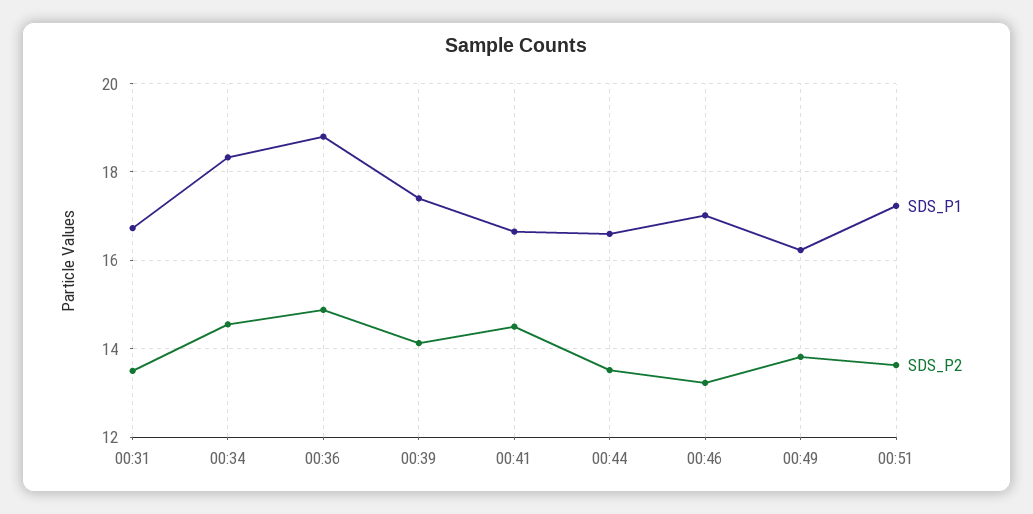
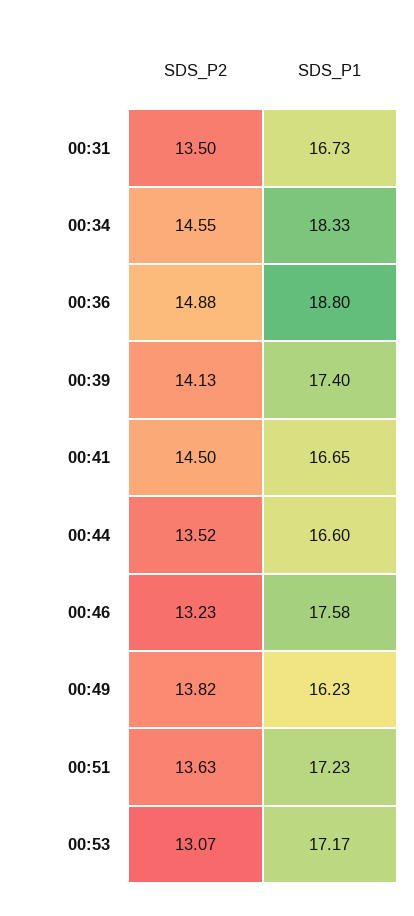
SDS_P1, 00:46: 17 -> 17.58
SDS_P2, 00:53: none -> 13.07
SDS_P1, 00:53: none -> 17.17

